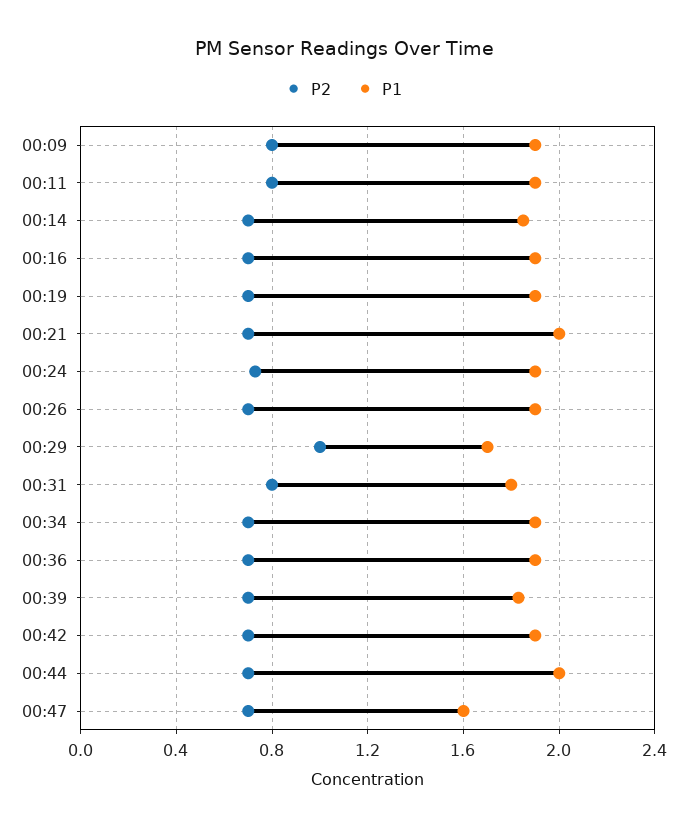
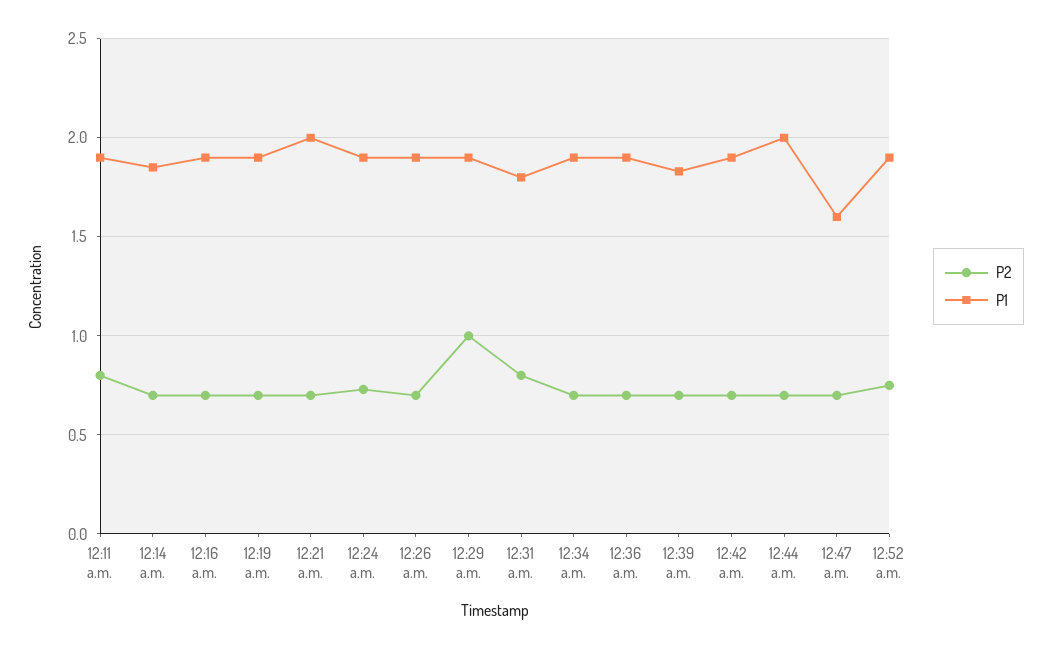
P2, 00:09: 0.8 -> none
P1, 00:09: 1.9 -> none
P1, 00:29: 1.7 -> 1.9
P2, 12:52 a.m.: none -> 0.75
P1, 12:52 a.m.: none -> 1.9

